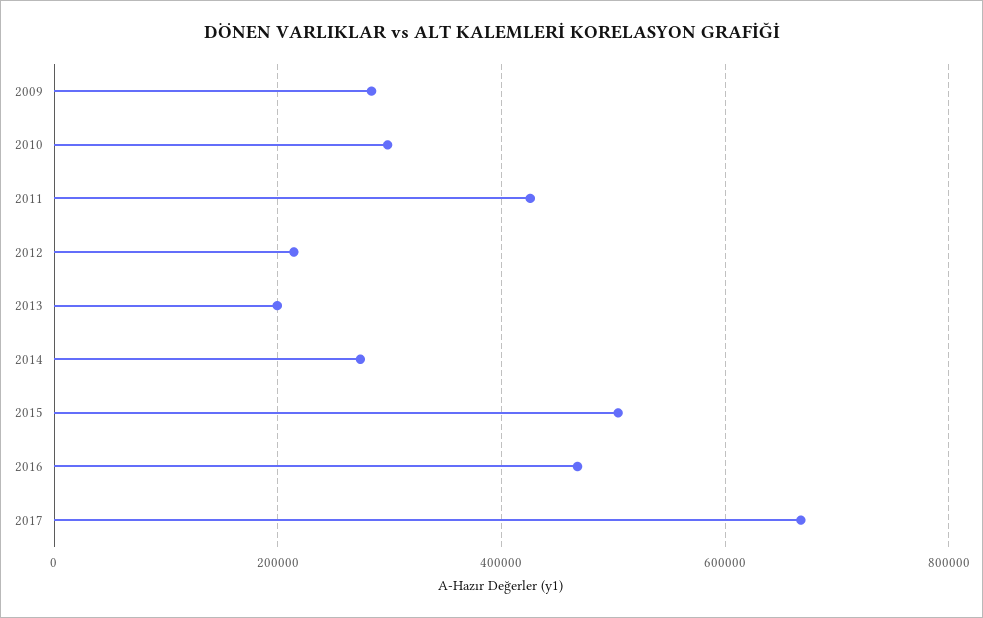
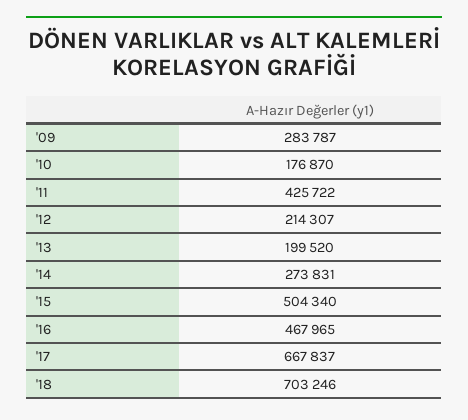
2010: 300000 -> 176870
'18: none -> 703246

